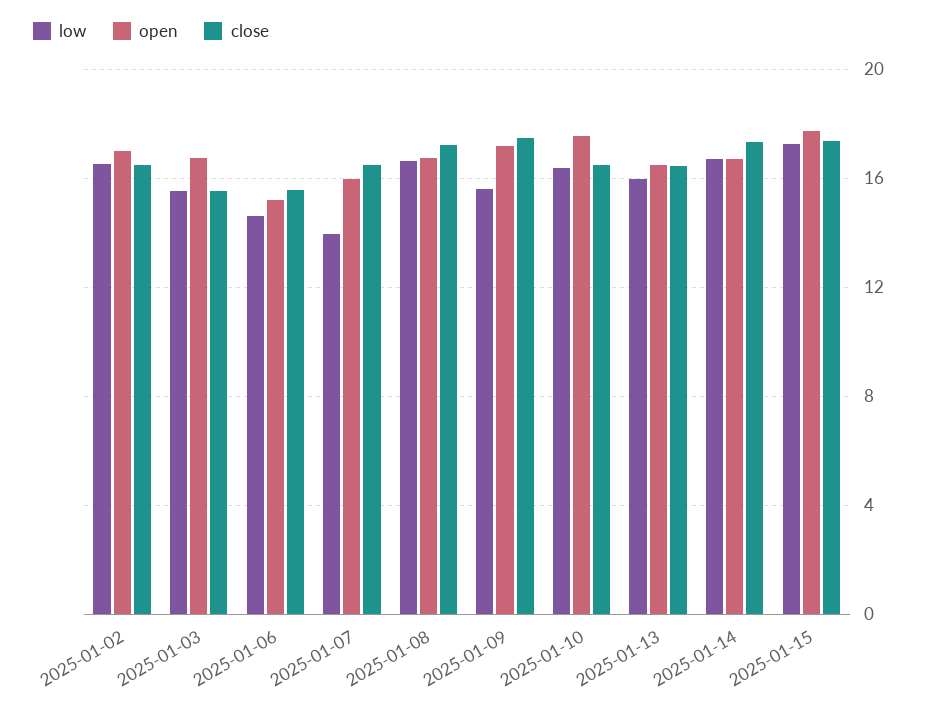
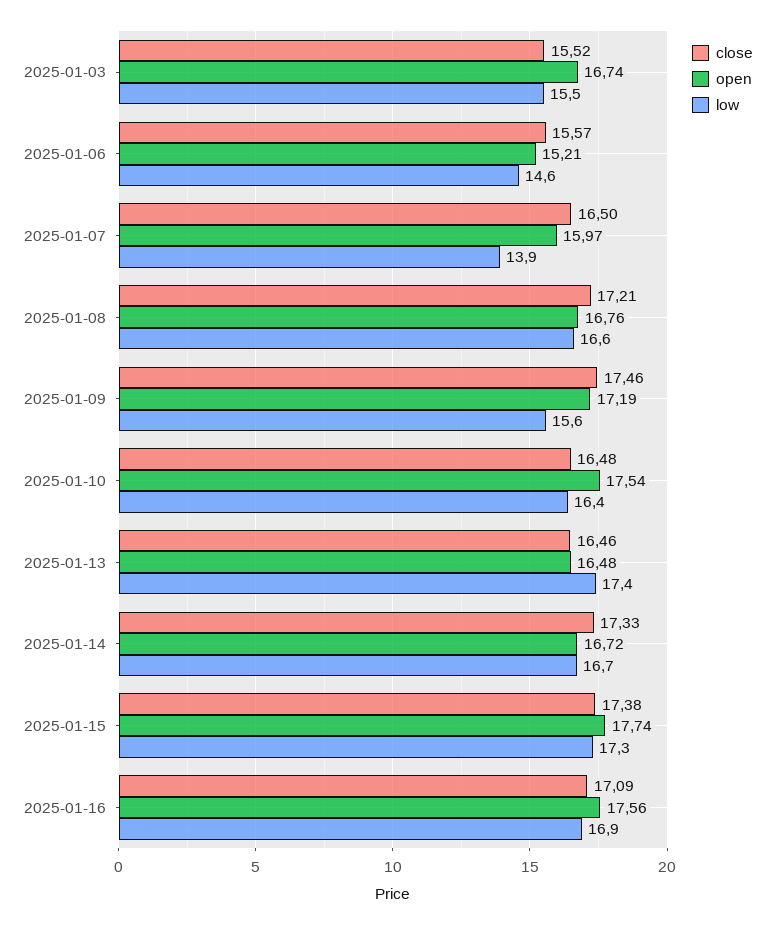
low, 2025-01-02: 16.5 -> none
open, 2025-01-02: 17 -> none
close, 2025-01-02: 16.5 -> none
low, 2025-01-13: 16 -> 17.4
close, 2025-01-16: none -> 17.09
open, 2025-01-16: none -> 17.56
low, 2025-01-16: none -> 16.9

